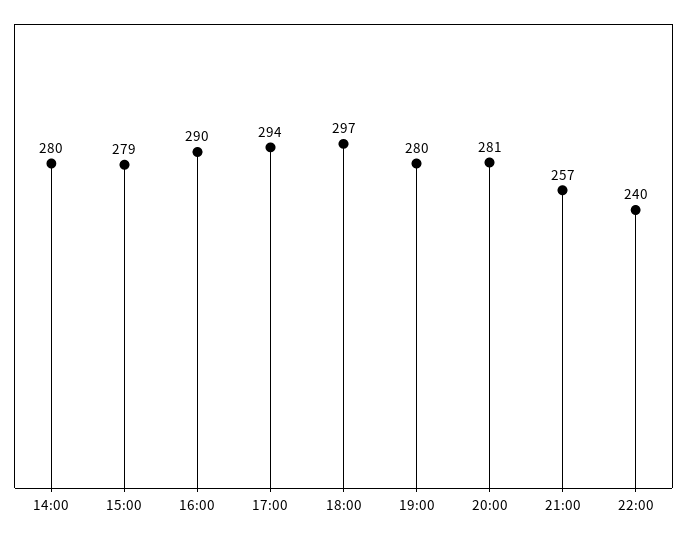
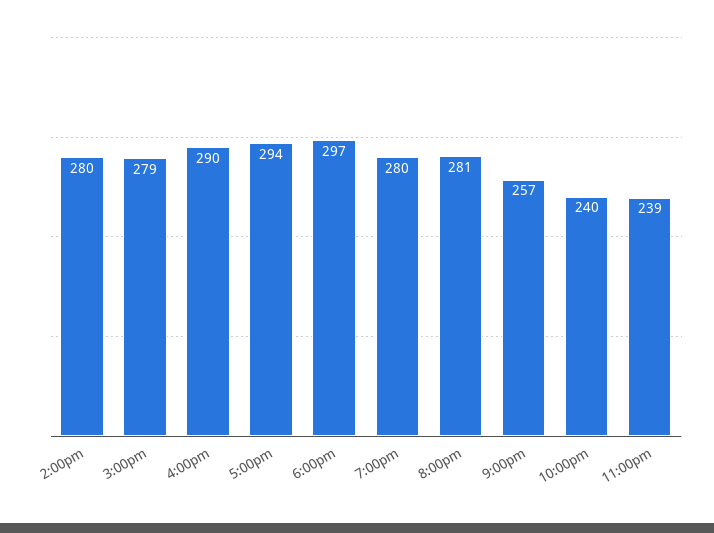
11:00pm: none -> 239

